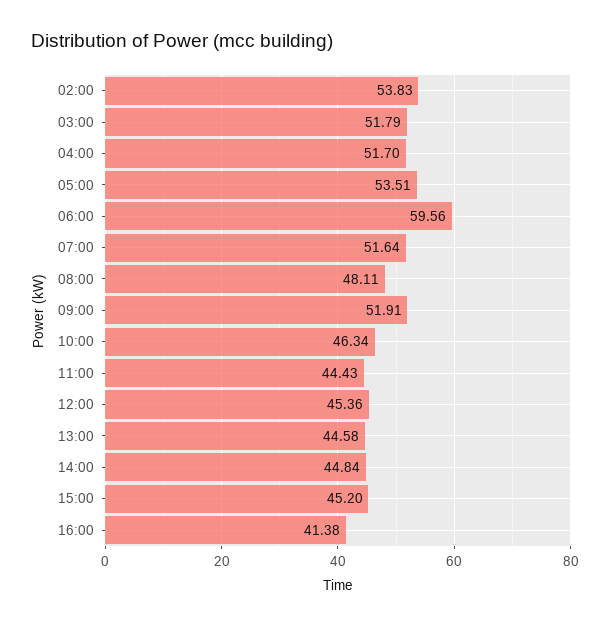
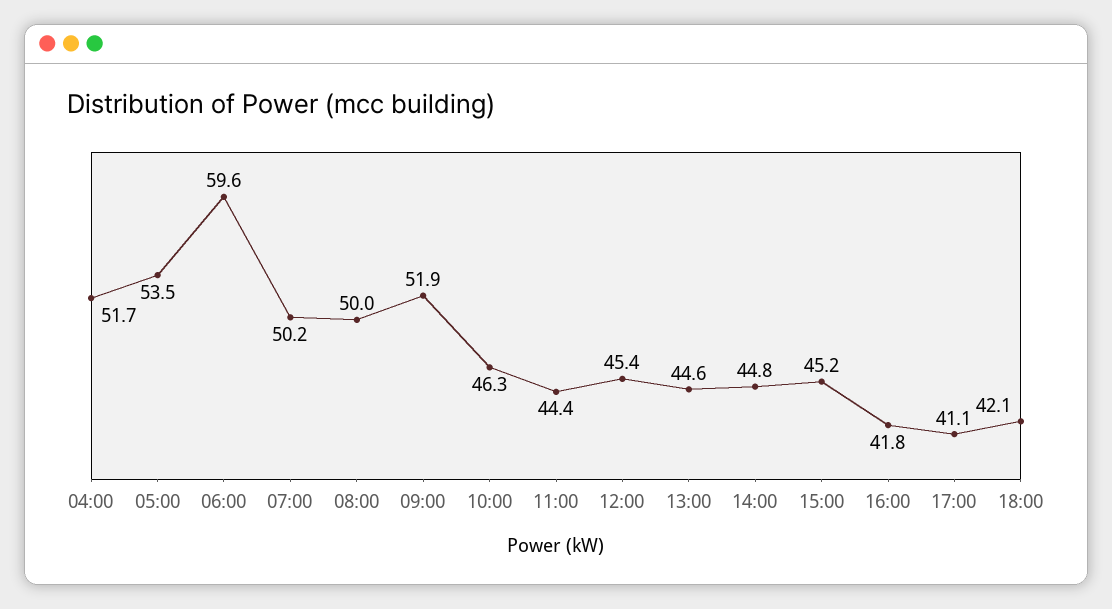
02:00: 53.83 -> none
03:00: 51.79 -> none
07:00: 51.64 -> 50.2
08:00: 48.11 -> 50
16:00: 41.38 -> 41.8
17:00: none -> 41.1
18:00: none -> 42.1

